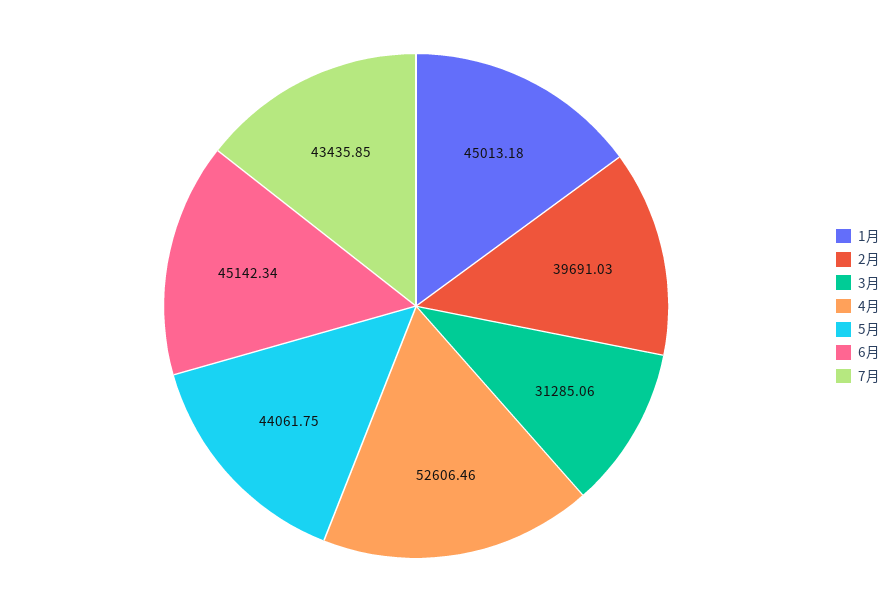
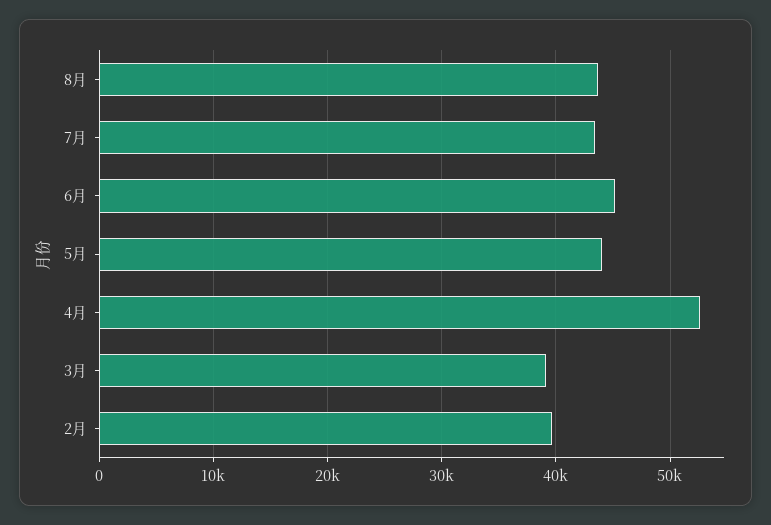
1月: 45013.18 -> none
3月: 31285.06 -> 39000
8月: none -> 44000

